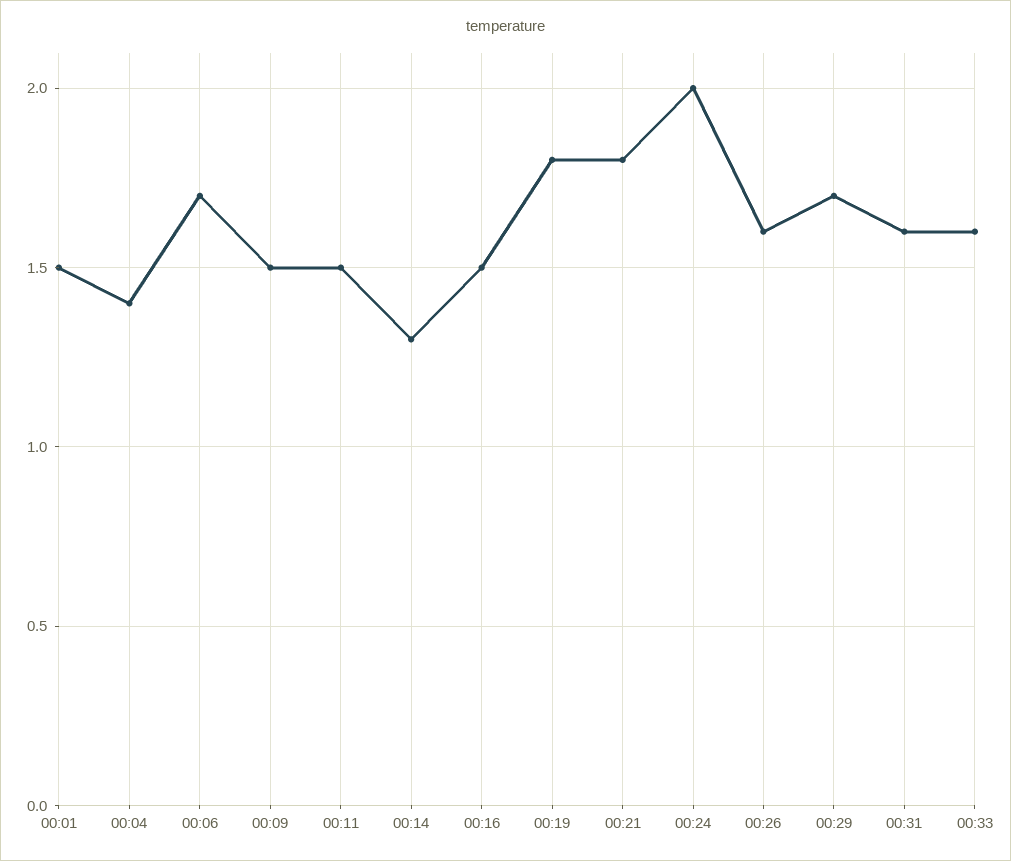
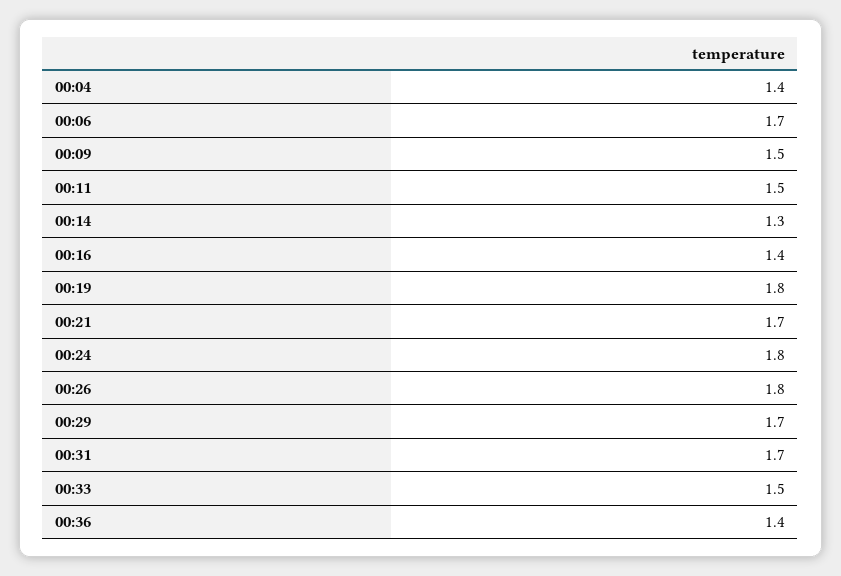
00:01: 1.5 -> none
00:16: 1.5 -> 1.4
00:21: 1.8 -> 1.7
00:24: 2 -> 1.8
00:26: 1.6 -> 1.8
00:31: 1.6 -> 1.7
00:33: 1.6 -> 1.5
00:36: none -> 1.4

